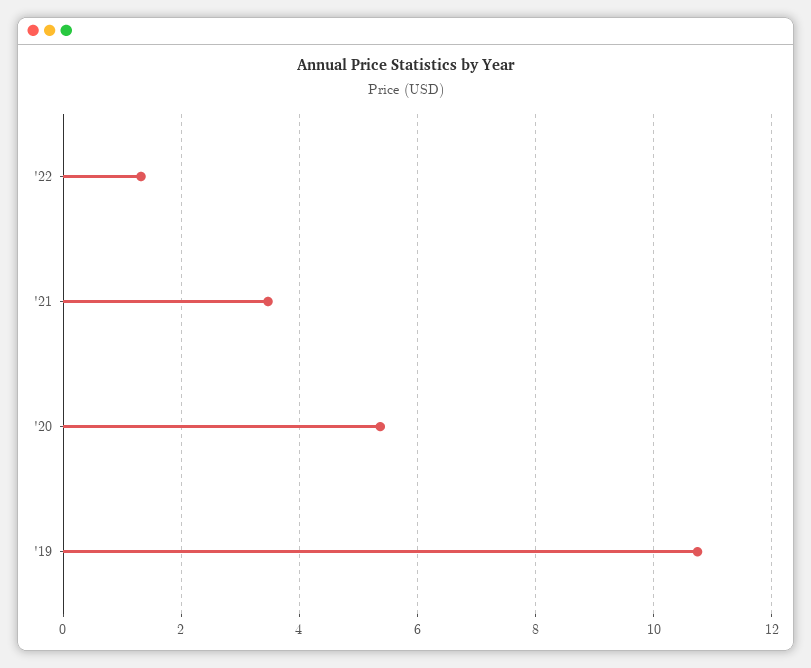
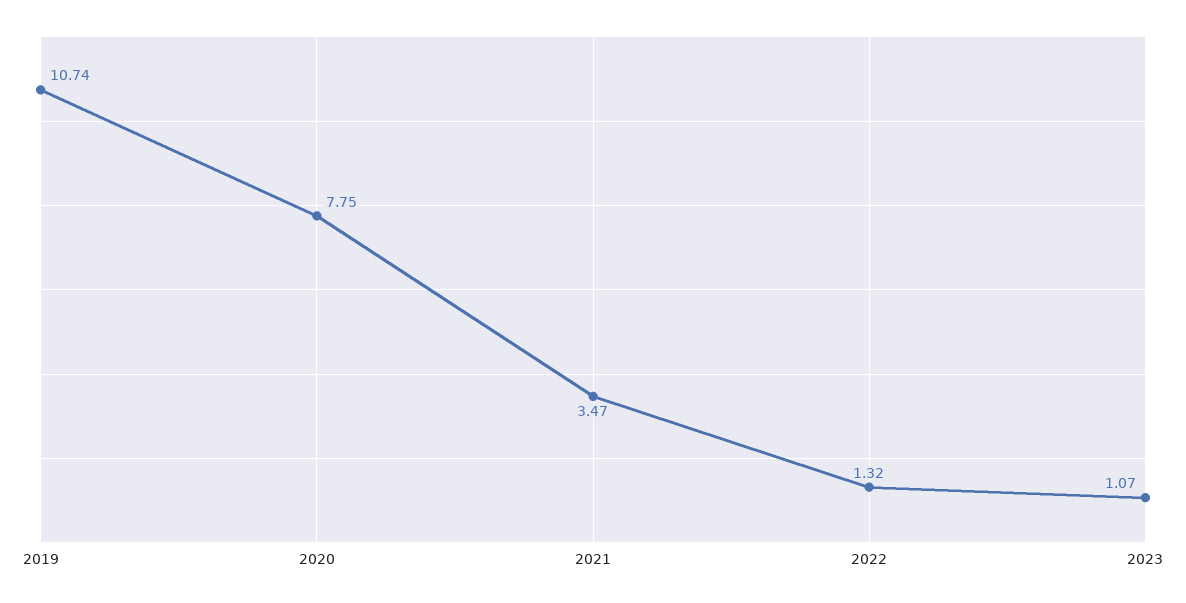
'20: 5.4 -> 7.75
2023: none -> 1.07

